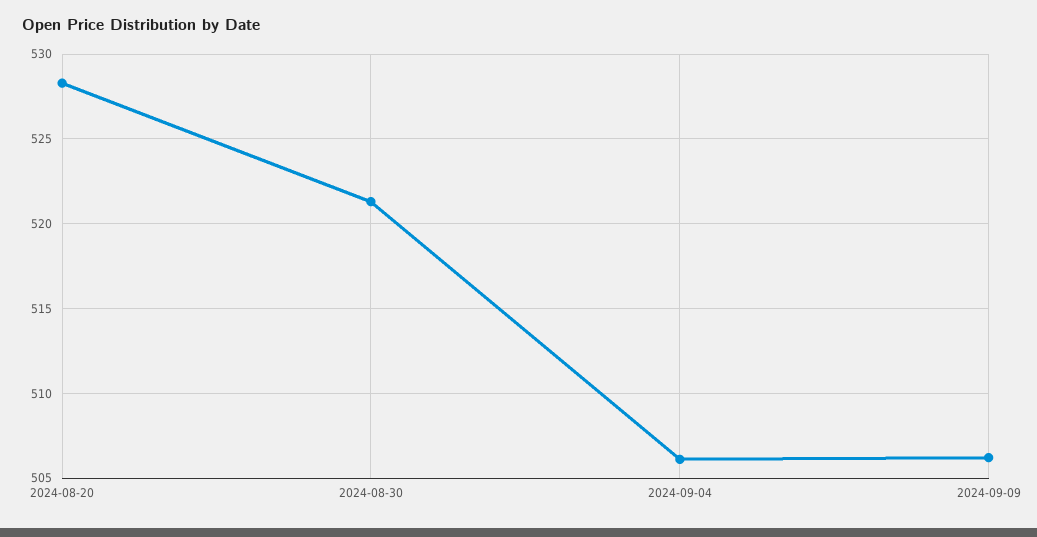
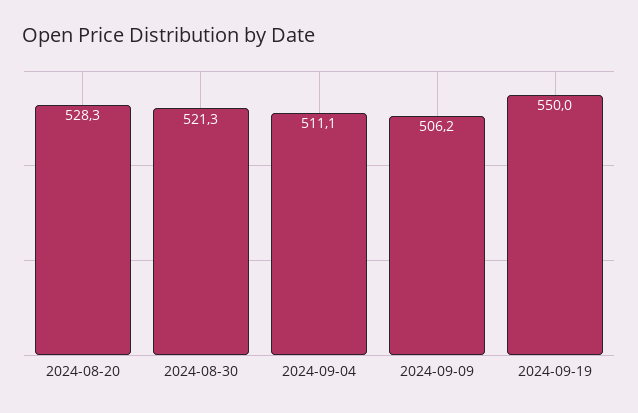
2024-09-04: 506 -> 511.1
2024-09-19: none -> 550

